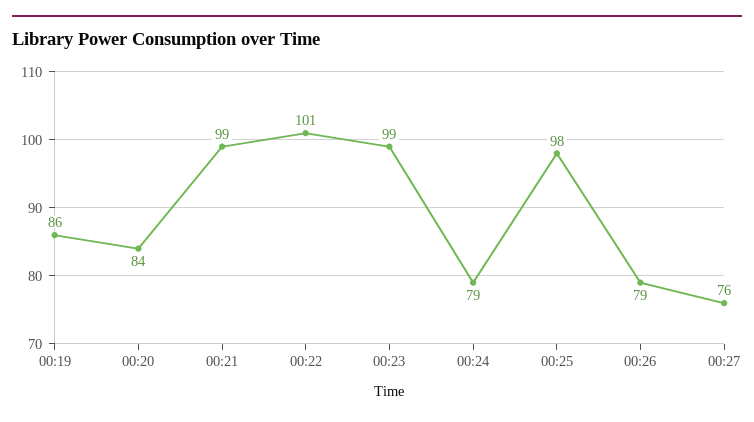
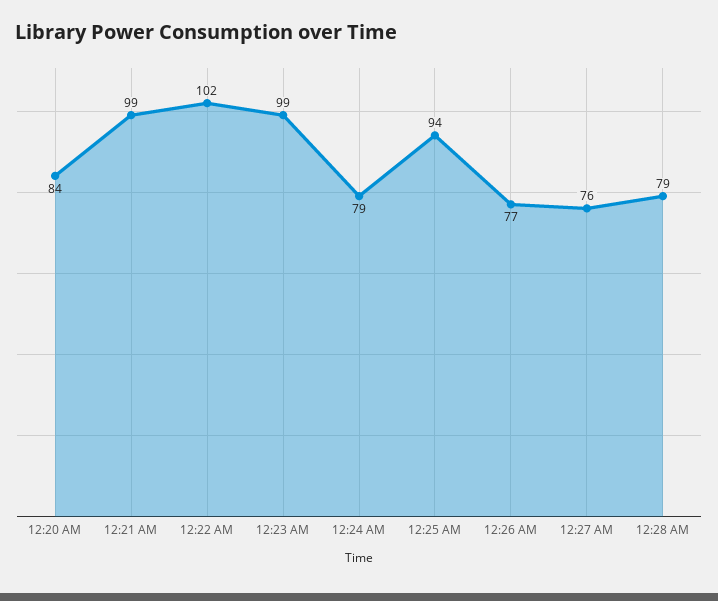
00:19: 86 -> none
00:22: 101 -> 102
00:25: 98 -> 94
00:26: 79 -> 77
12:28 AM: none -> 79

